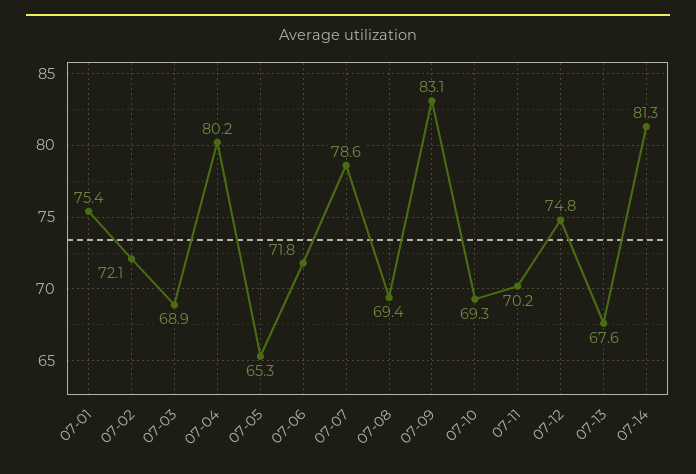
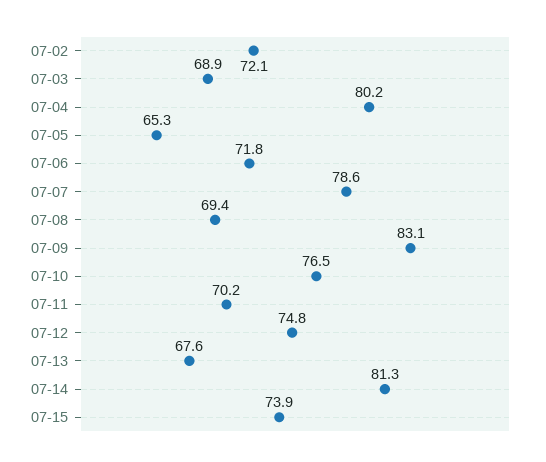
07-01: 75.4 -> none
07-10: 69.3 -> 76.5
07-15: none -> 73.9

